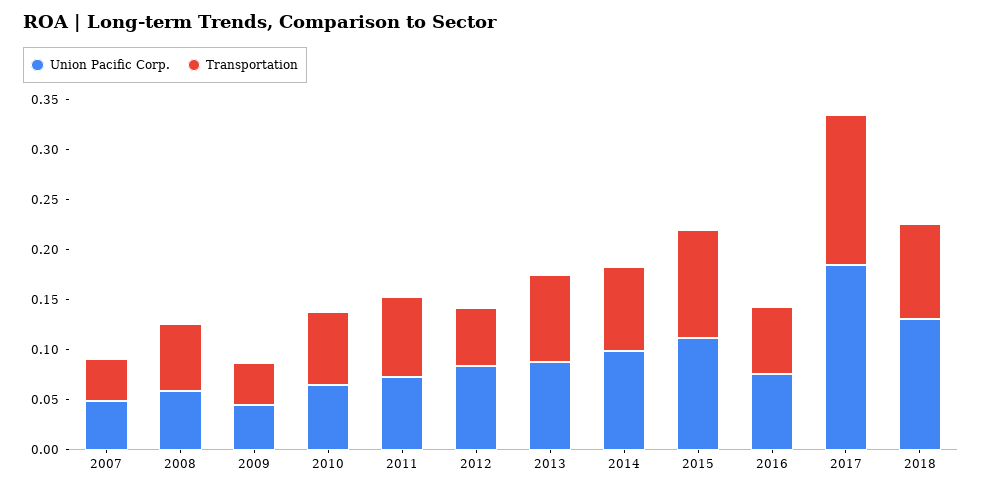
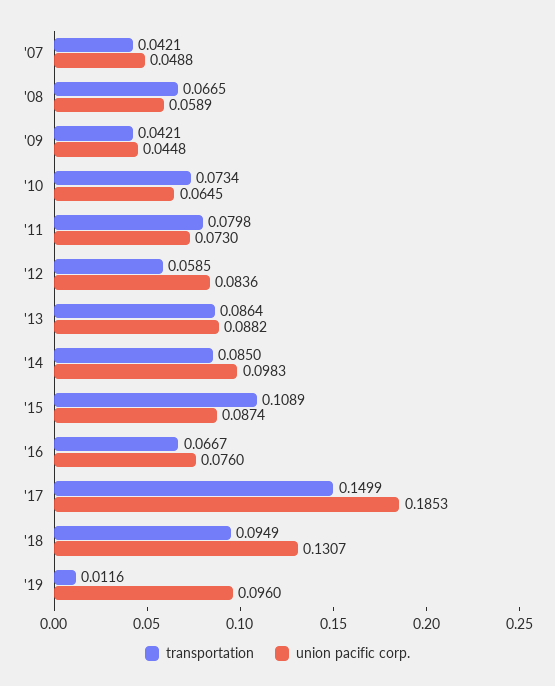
Union Pacific Corp., 2015: 0.11 -> 0.0874
Transportation, '19: none -> 0.0116
Union Pacific Corp., '19: none -> 0.096

